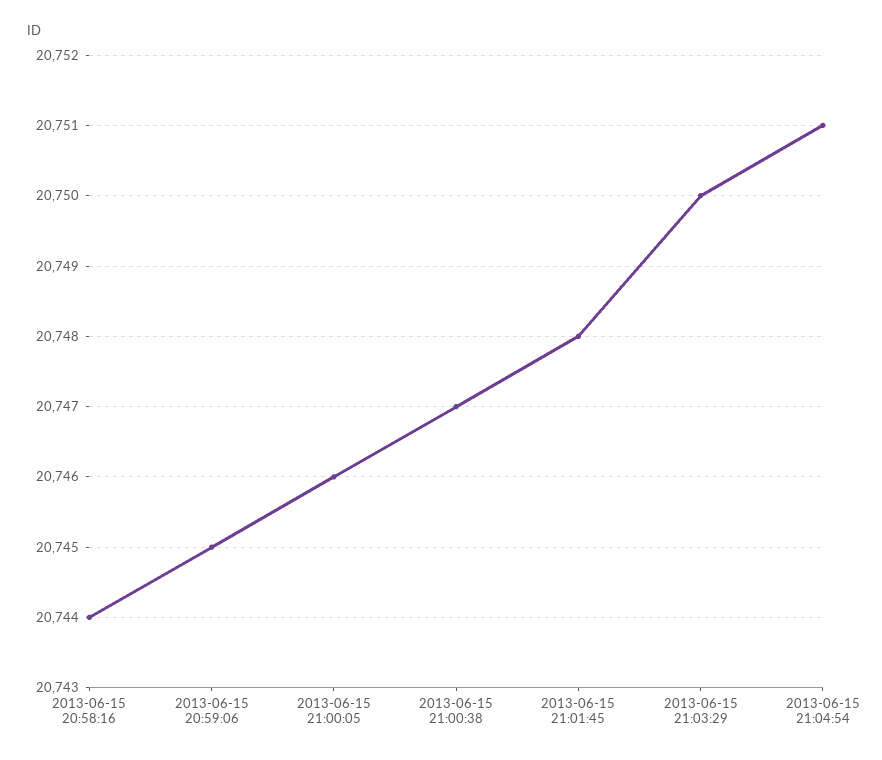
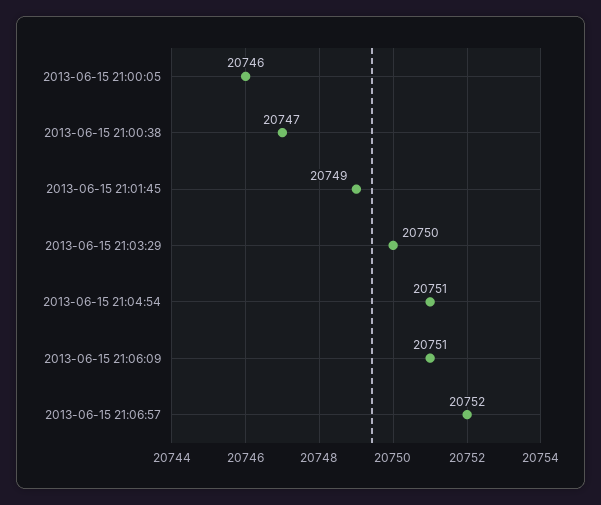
2013-06-15 20:58:16: 20744 -> none
2013-06-15 20:59:06: 20745 -> none
2013-06-15 21:01:45: 20748 -> 20749
2013-06-15 21:06:09: none -> 20751
2013-06-15 21:06:57: none -> 20752

